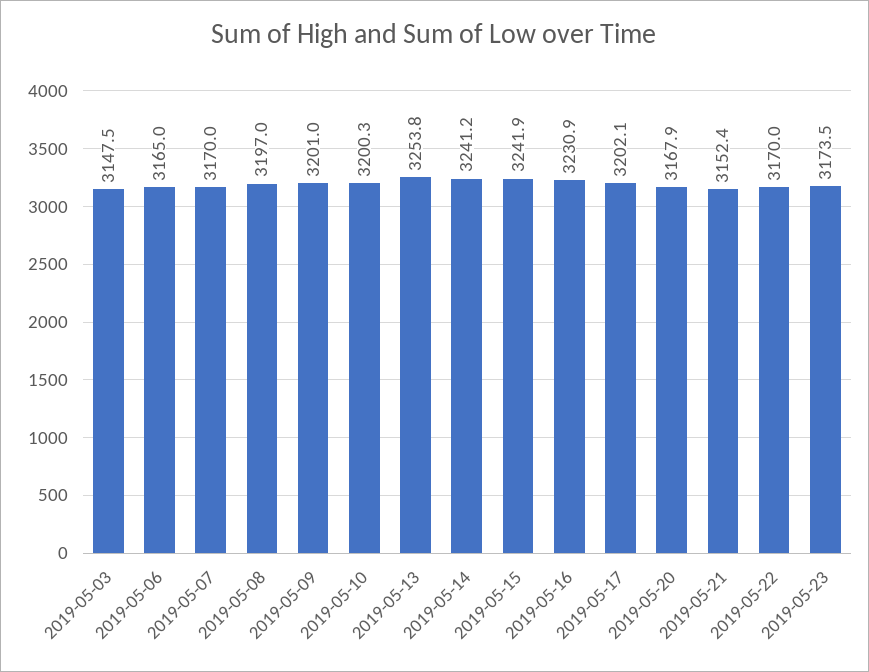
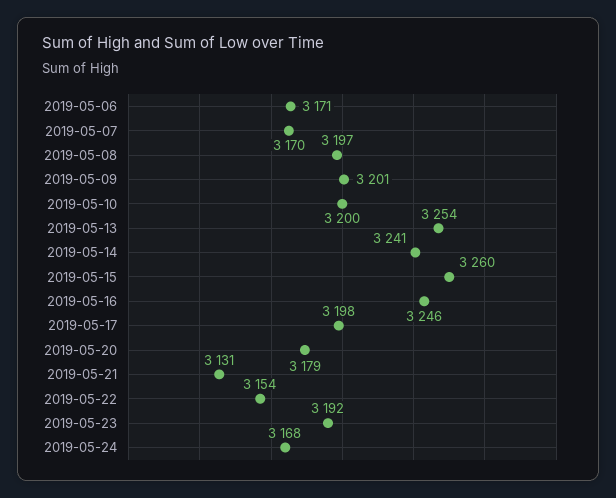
2019-05-03: 3147.5 -> none
2019-05-06: 3165 -> 3171
2019-05-15: 3241.9 -> 3260
2019-05-16: 3230.9 -> 3246
2019-05-17: 3202.1 -> 3198
2019-05-20: 3167.9 -> 3179
2019-05-21: 3152.4 -> 3131
2019-05-22: 3170 -> 3154
2019-05-23: 3173.5 -> 3192
2019-05-24: none -> 3168

